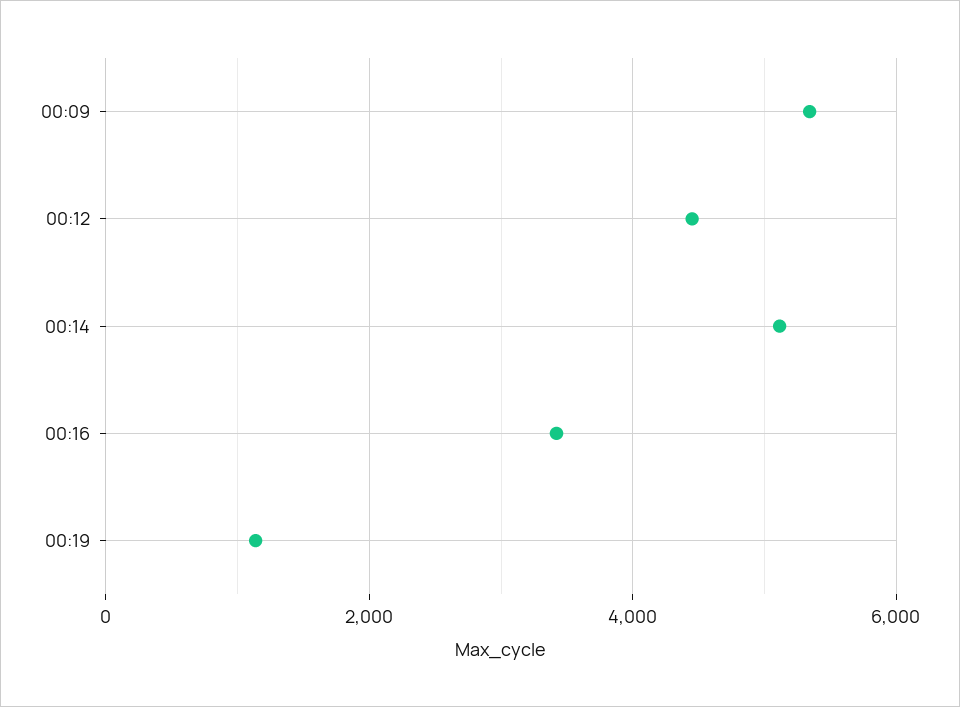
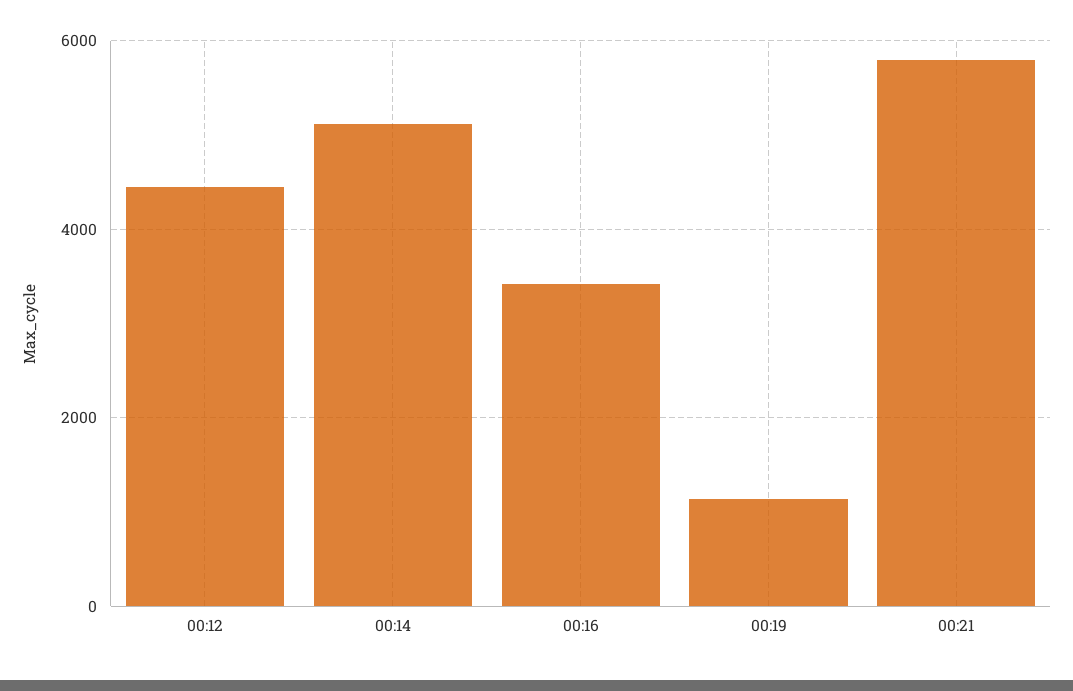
00:09: 5400 -> none
00:21: none -> 5800

